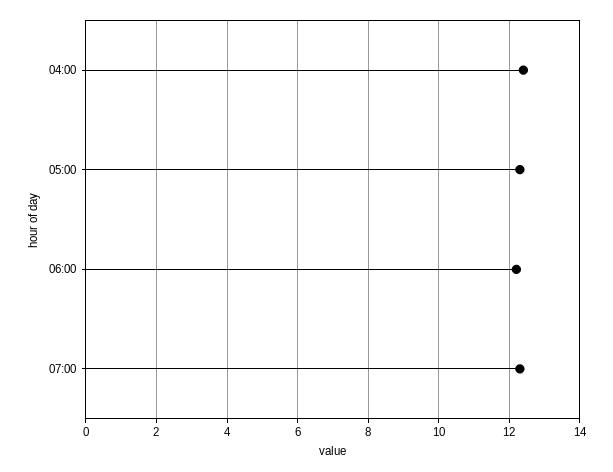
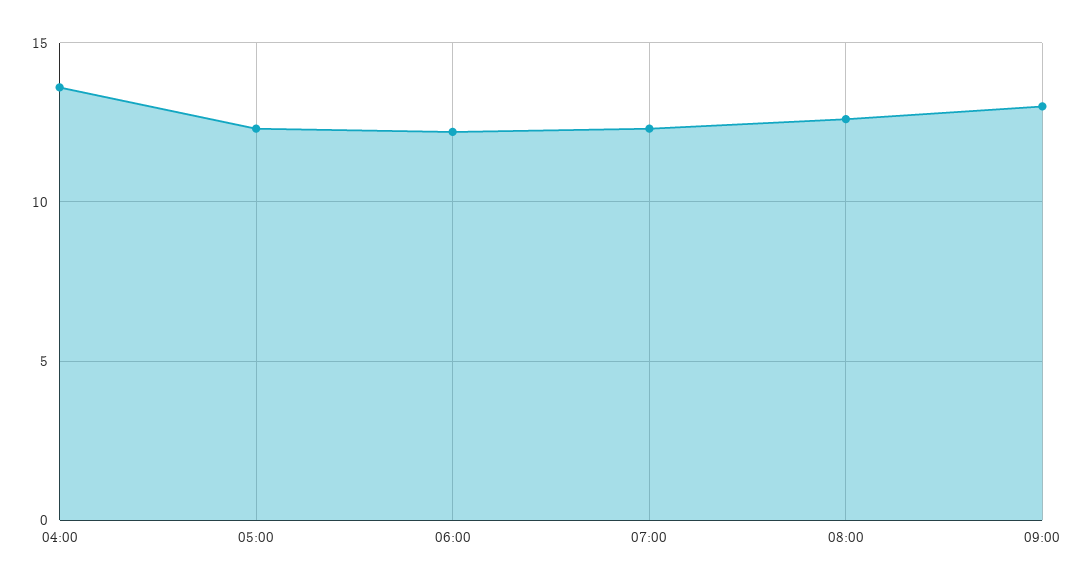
04:00: 12.5 -> 13.5
08:00: none -> 12.5
09:00: none -> 13

